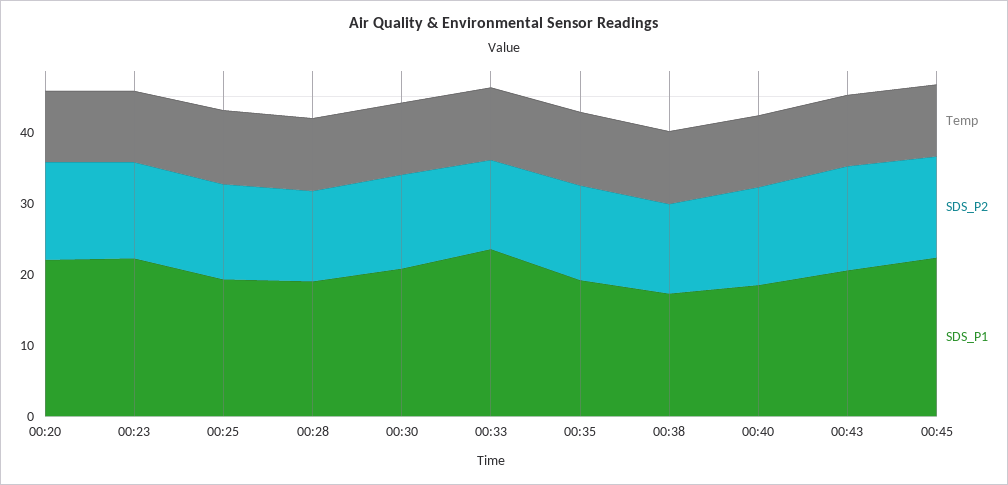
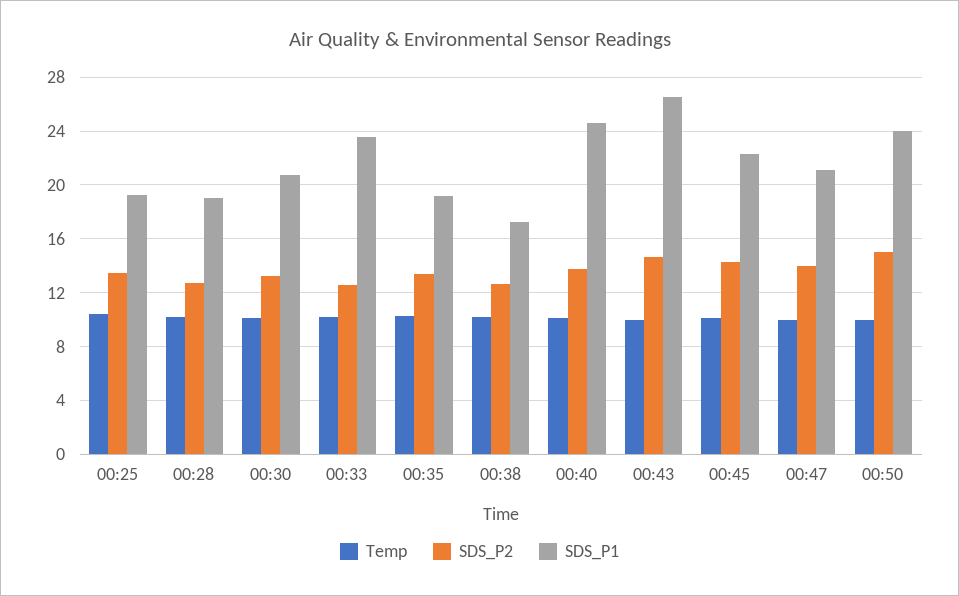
Temp, 00:20: 10 -> none
SDS_P2, 00:20: 14 -> none
SDS_P1, 00:20: 22 -> none
Temp, 00:23: 10 -> none
SDS_P2, 00:23: 14 -> none
SDS_P1, 00:23: 22 -> none
SDS_P1, 00:40: 18 -> 24.5
SDS_P1, 00:43: 20 -> 26.5
Temp, 00:47: none -> 10
SDS_P2, 00:47: none -> 14
SDS_P1, 00:47: none -> 21
Temp, 00:50: none -> 10
SDS_P2, 00:50: none -> 15
SDS_P1, 00:50: none -> 24

